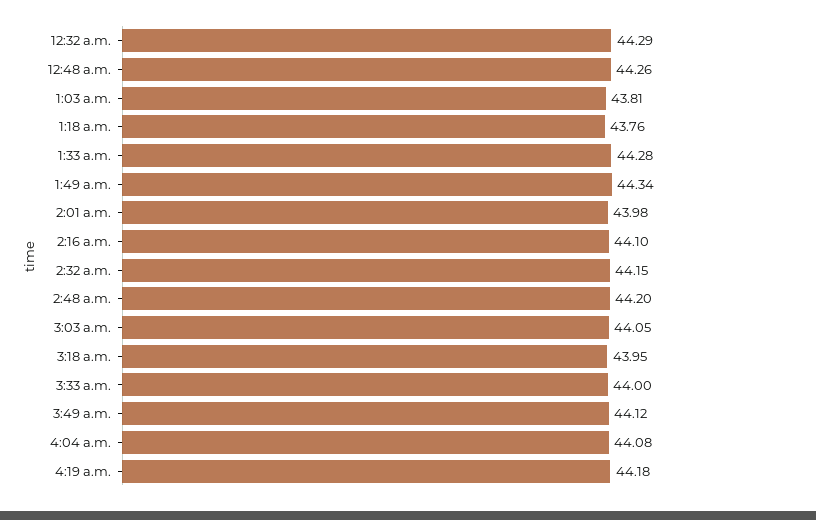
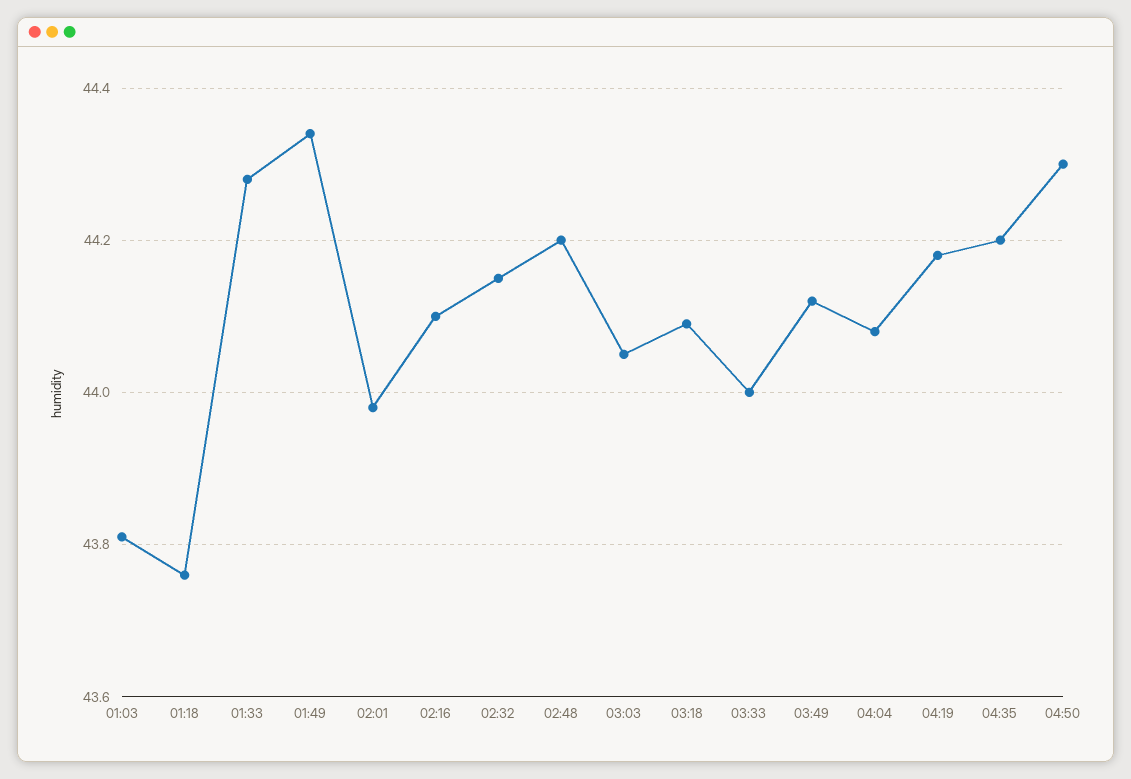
12:32 a.m.: 44.29 -> none
12:48 a.m.: 44.26 -> none
3:18 a.m.: 43.95 -> 44.1
04:35: none -> 44.2
04:50: none -> 44.3

